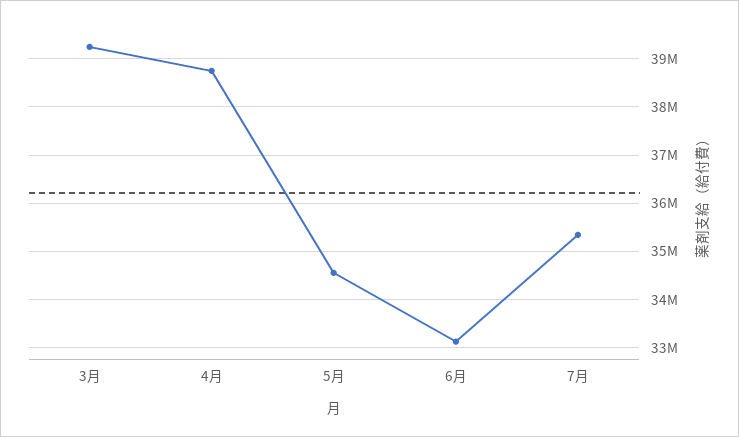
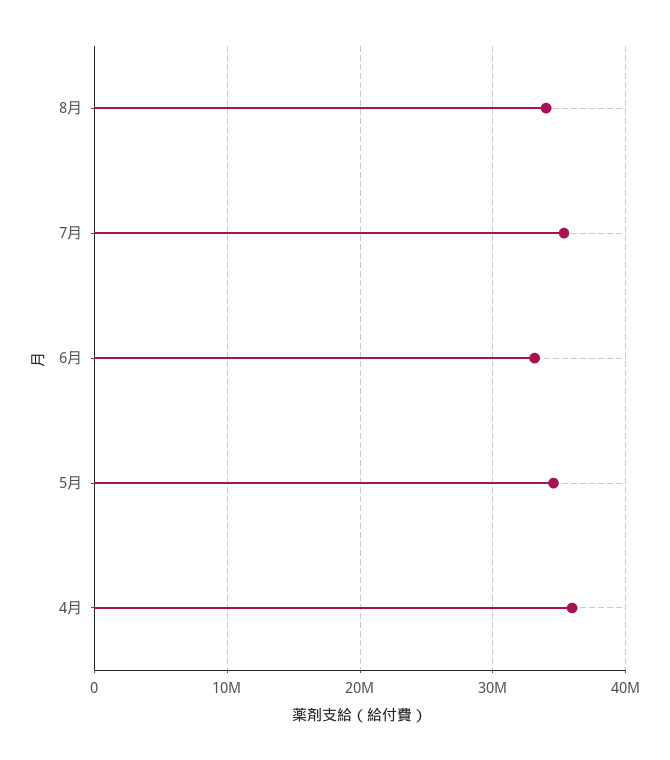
3月: 39200000 -> none
4月: 38800000 -> 36000000
8月: none -> 34000000

